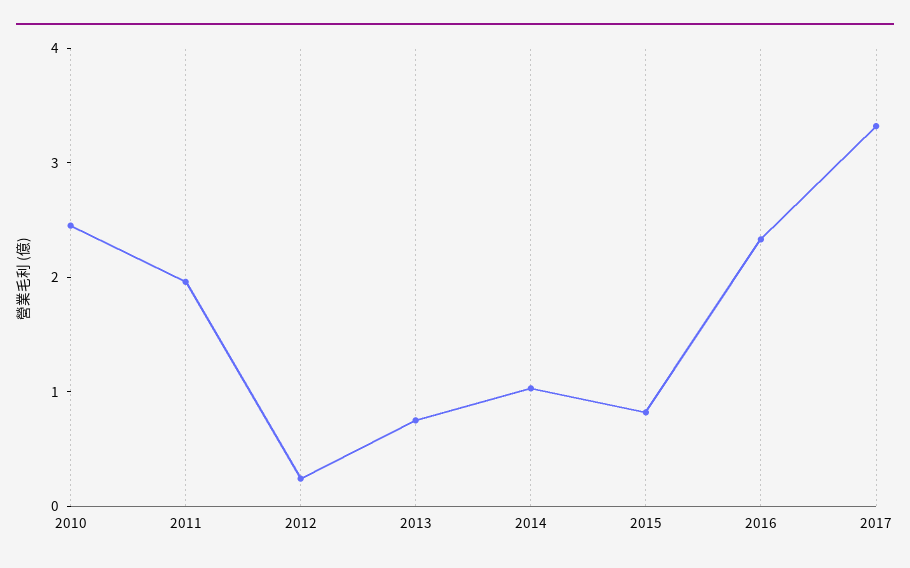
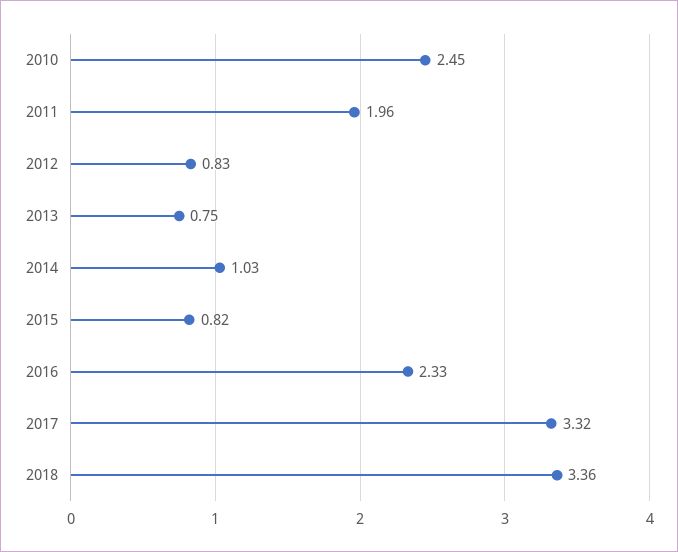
2012: 0.2 -> 0.83
2018: none -> 3.36

